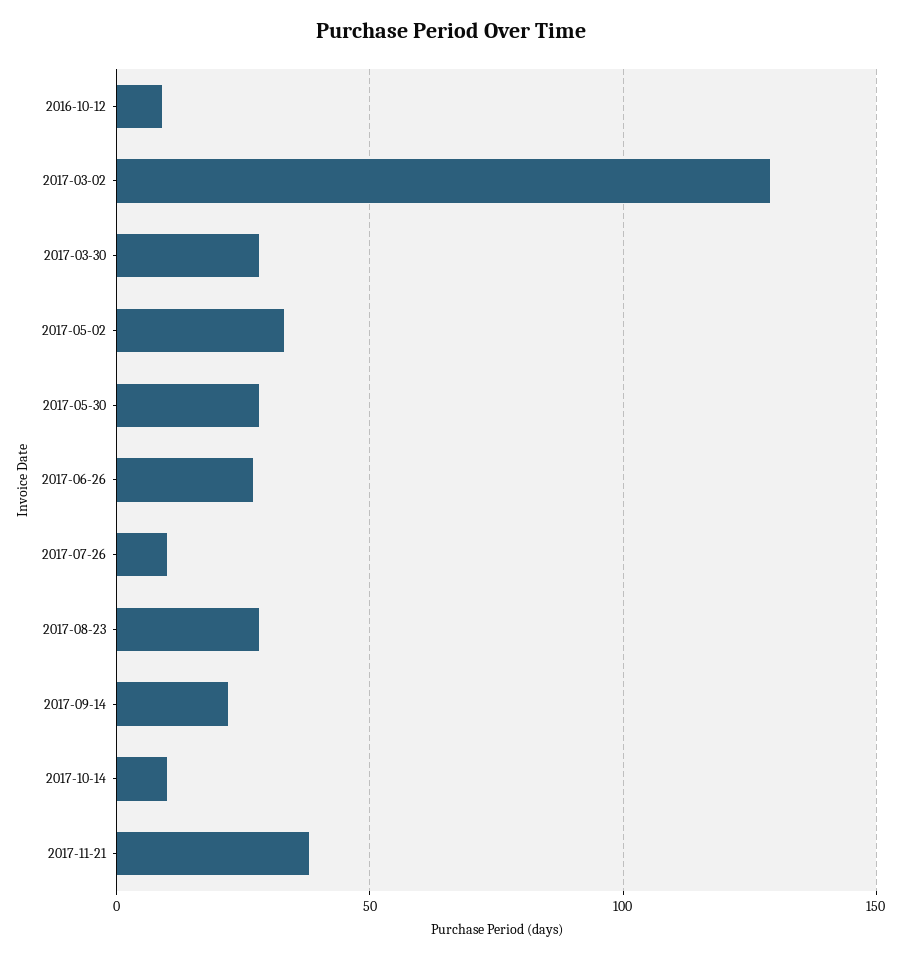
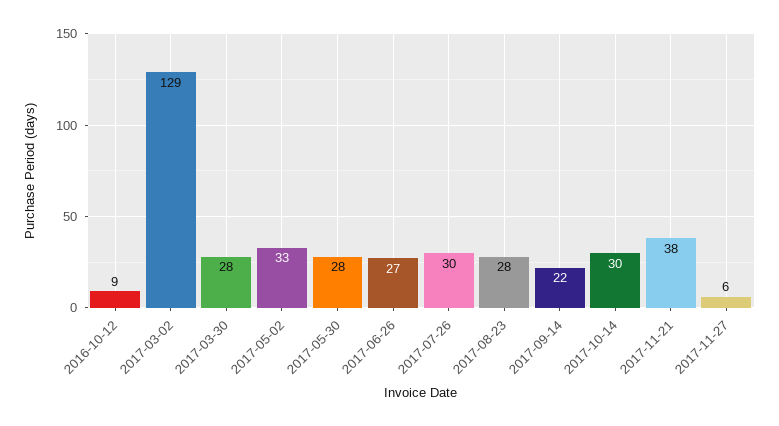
2017-07-26: 10 -> 30
2017-10-14: 10 -> 30
2017-11-27: none -> 6

